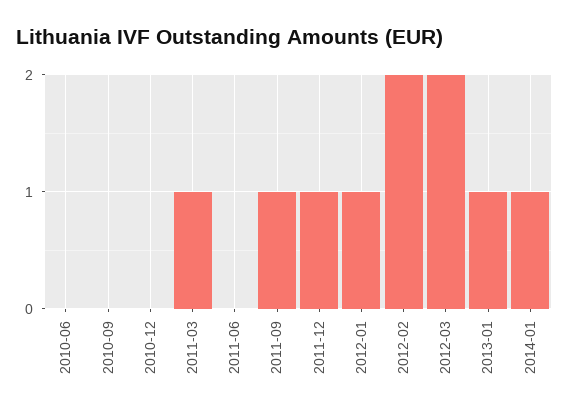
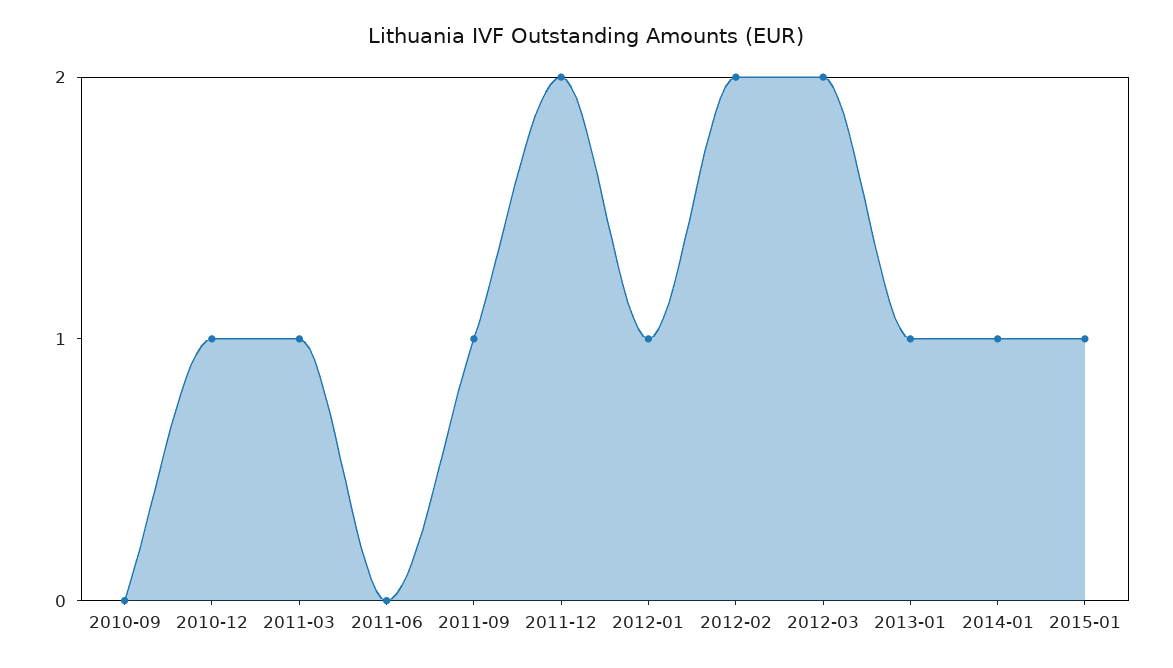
2010-06: 0 -> none
2010-12: 0 -> 1
2011-12: 1 -> 2
2015-01: none -> 1

